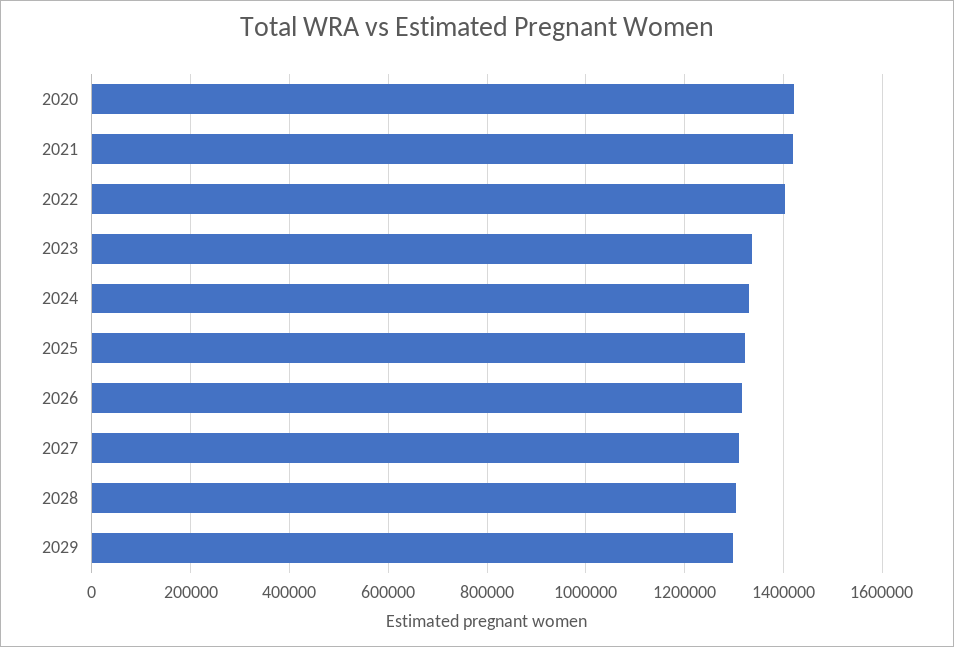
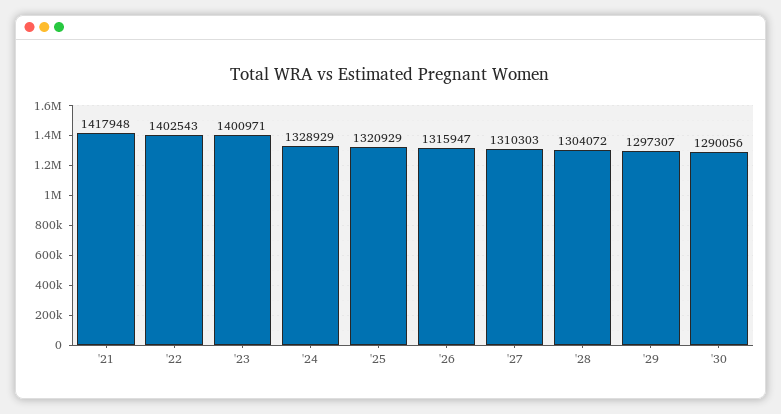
2020: 1420000 -> none
2023: 1340000 -> 1400971
'30: none -> 1290056

